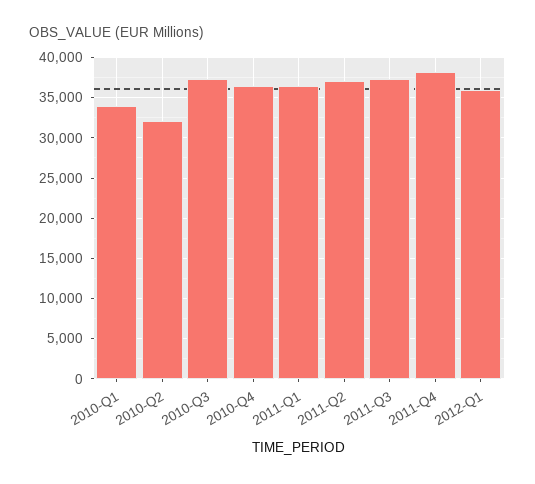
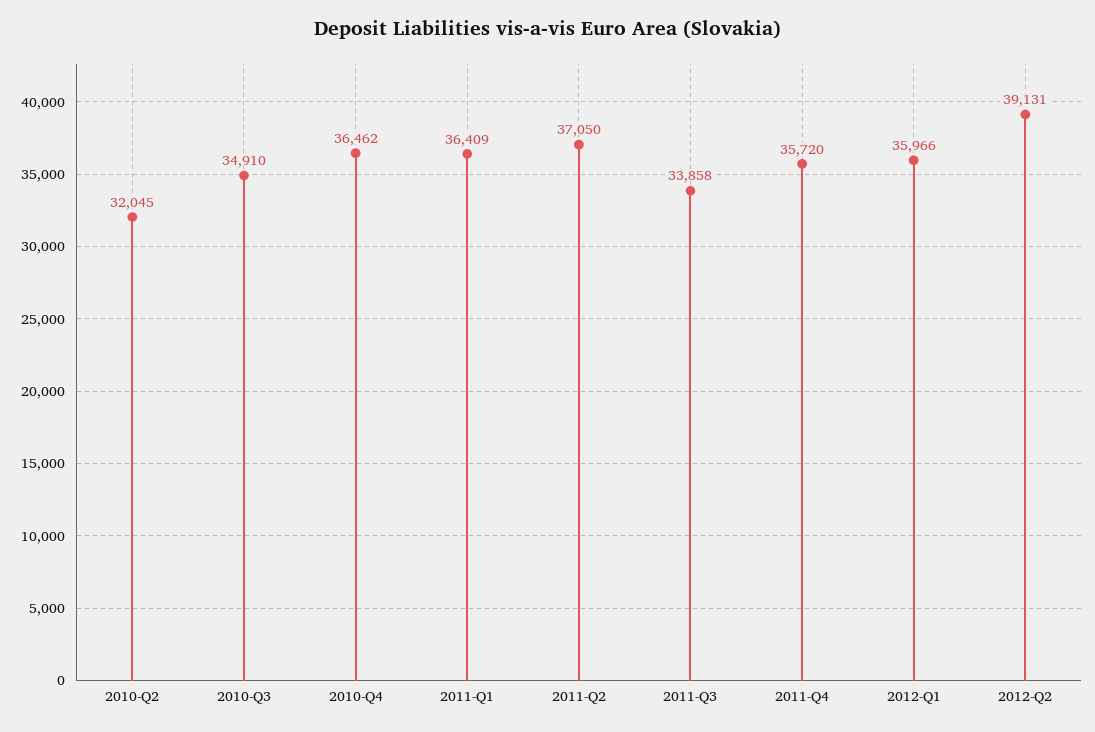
2010-Q1: 34000 -> none
2010-Q3: 37000 -> 34910
2011-Q3: 37000 -> 33858
2011-Q4: 38000 -> 35720
2012-Q2: none -> 39131

